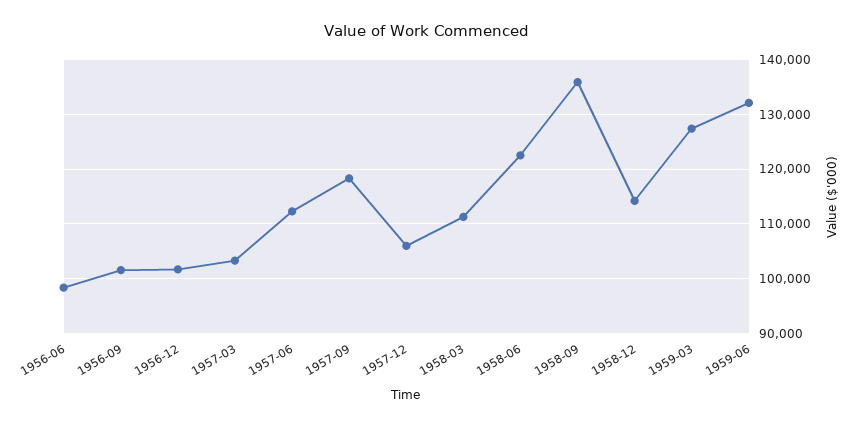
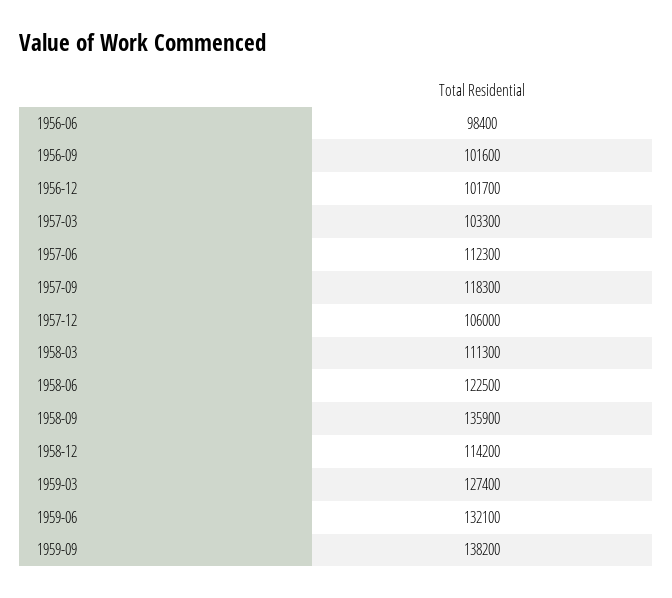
1959-09: none -> 138200

